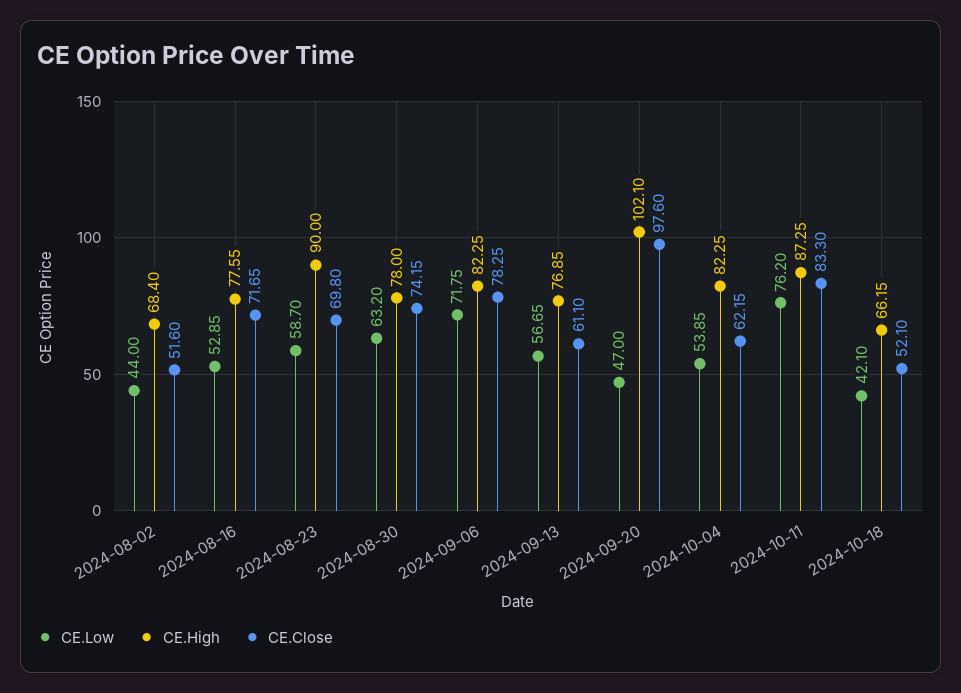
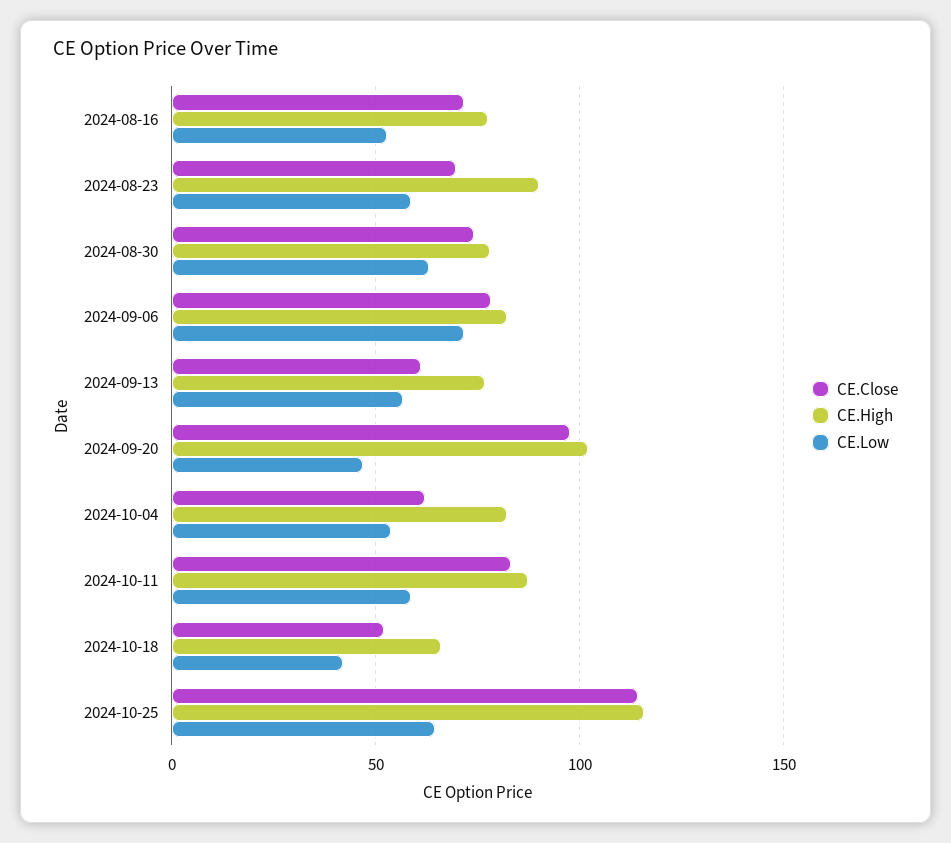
CE.Low, 2024-08-02: 44 -> none
CE.High, 2024-08-02: 68.4 -> none
CE.Close, 2024-08-02: 51.6 -> none
CE.Low, 2024-10-11: 76.2 -> 60
CE.Close, 2024-10-25: none -> 115
CE.High, 2024-10-25: none -> 115
CE.Low, 2024-10-25: none -> 65

